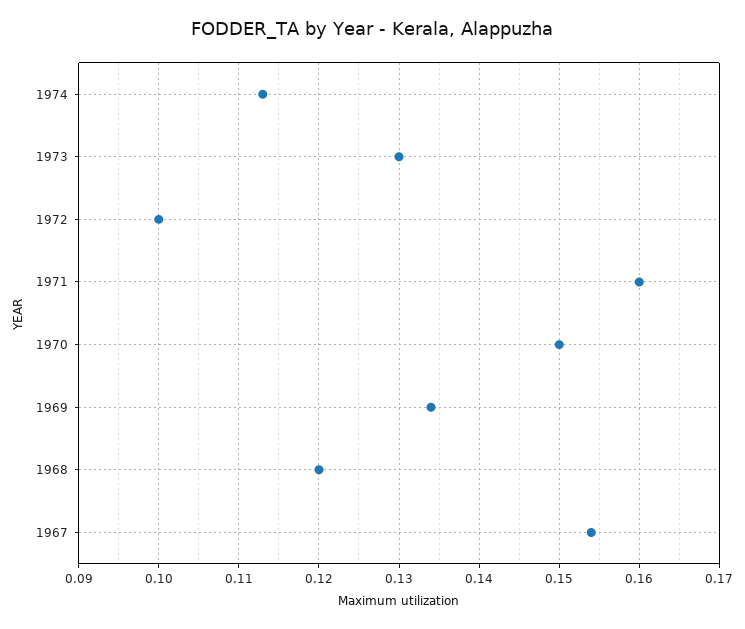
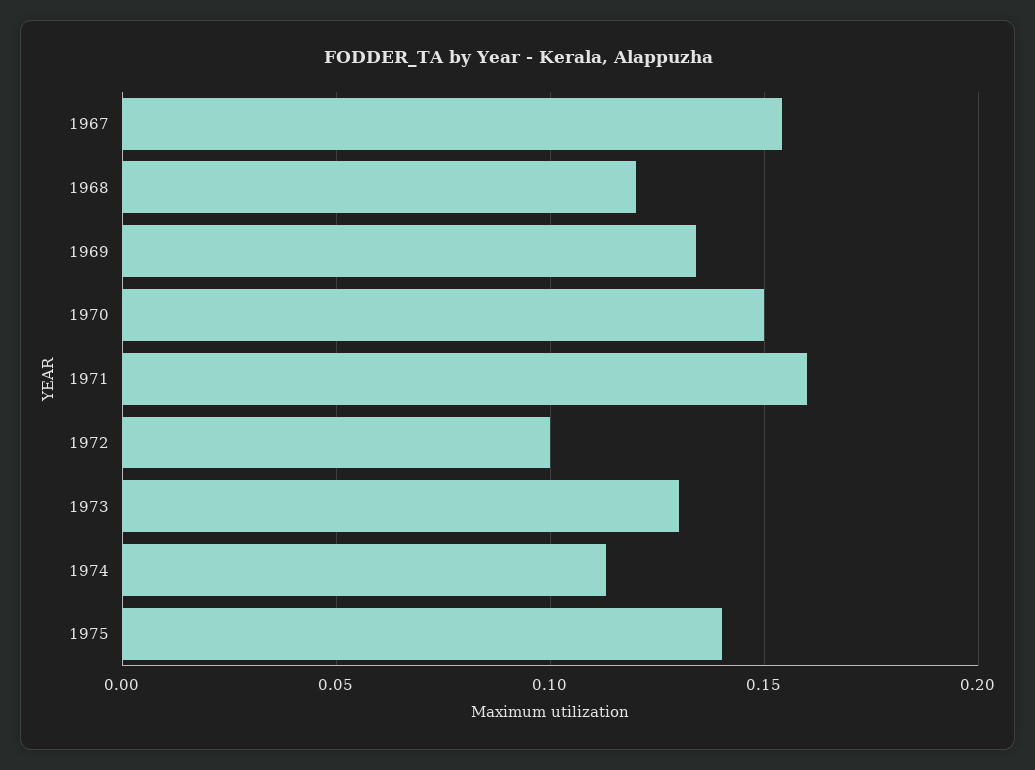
1975: none -> 0.14

